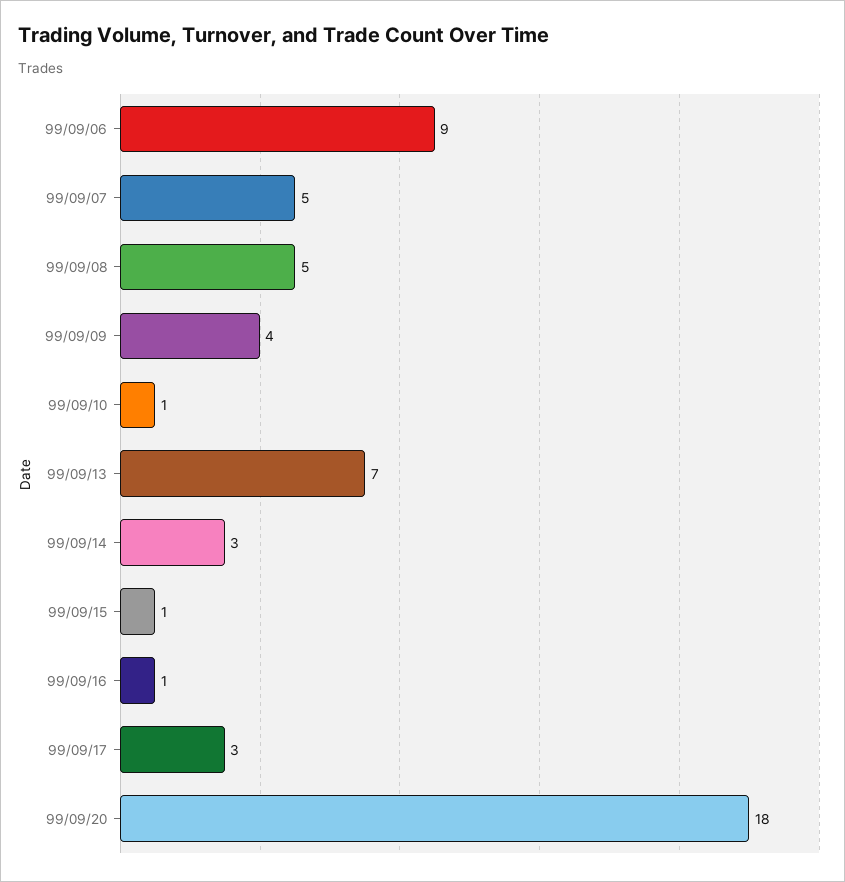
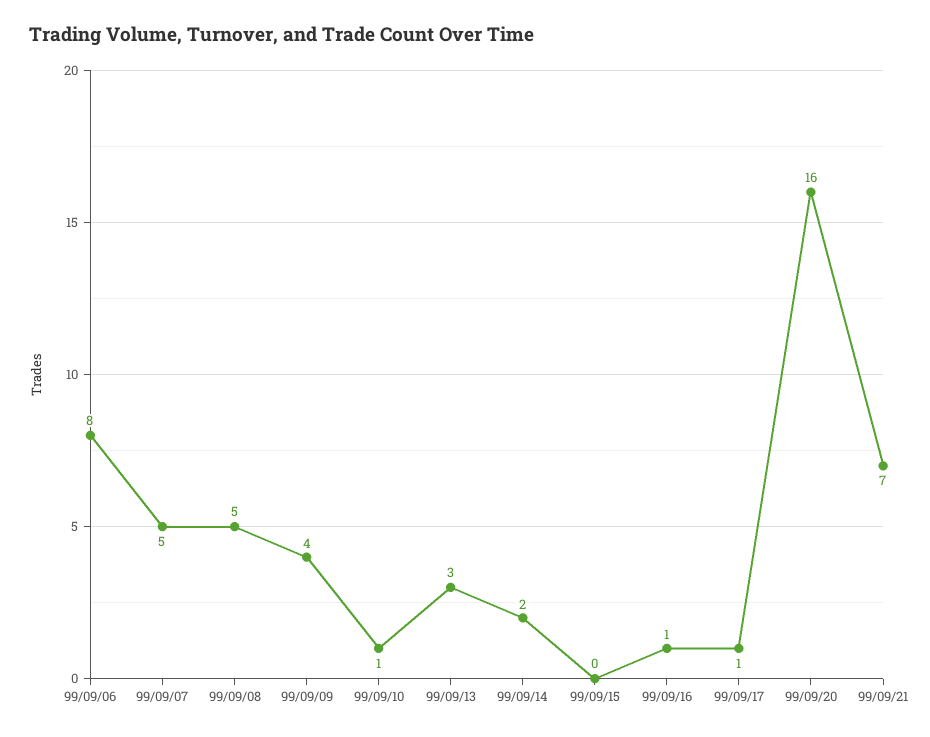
99/09/06: 9 -> 8
99/09/13: 7 -> 3
99/09/14: 3 -> 2
99/09/15: 1 -> 0
99/09/17: 3 -> 1
99/09/20: 18 -> 16
99/09/21: none -> 7

